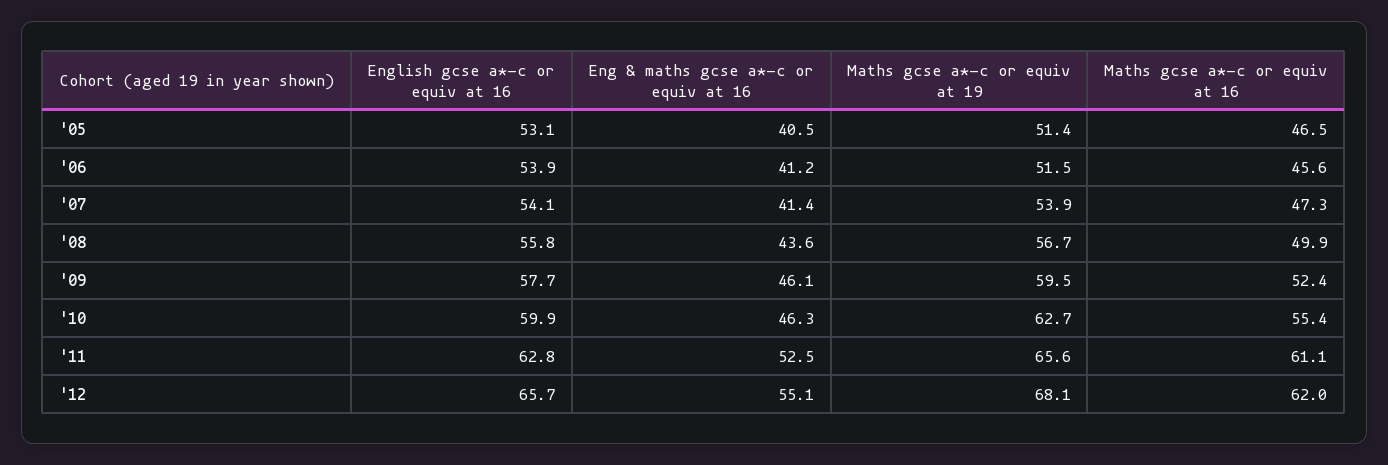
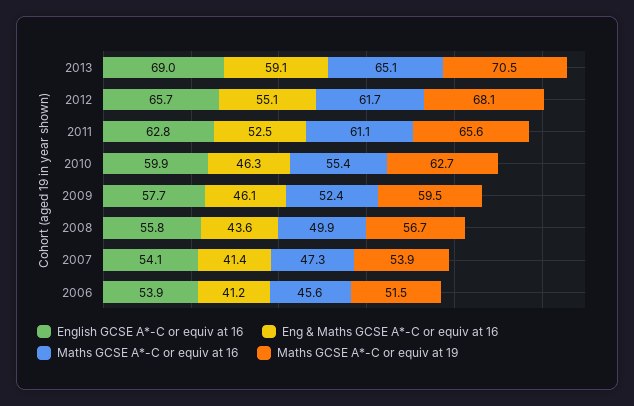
English gcse a*-c or equiv at 16, '05: 53.1 -> none
Eng & maths gcse a*-c or equiv at 16, '05: 40.5 -> none
Maths gcse a*-c or equiv at 19, '05: 51.4 -> none
Maths gcse a*-c or equiv at 16, '05: 46.5 -> none
Maths gcse a*-c or equiv at 16, '12: 62 -> 61.7
English gcse a*-c or equiv at 16, 2013: none -> 69
Eng & maths gcse a*-c or equiv at 16, 2013: none -> 59.1
Maths gcse a*-c or equiv at 16, 2013: none -> 65.1
Maths gcse a*-c or equiv at 19, 2013: none -> 70.5

